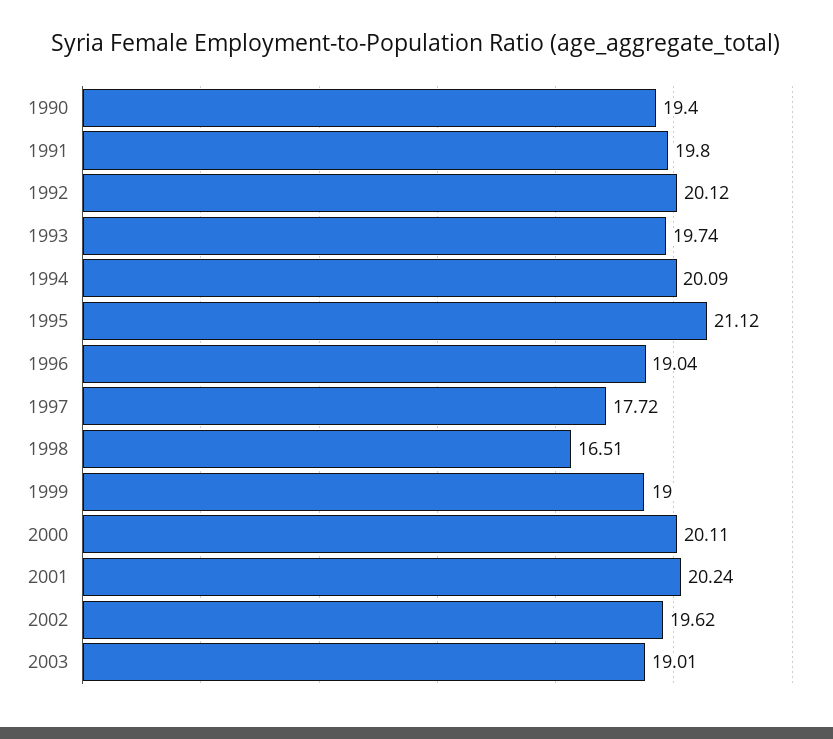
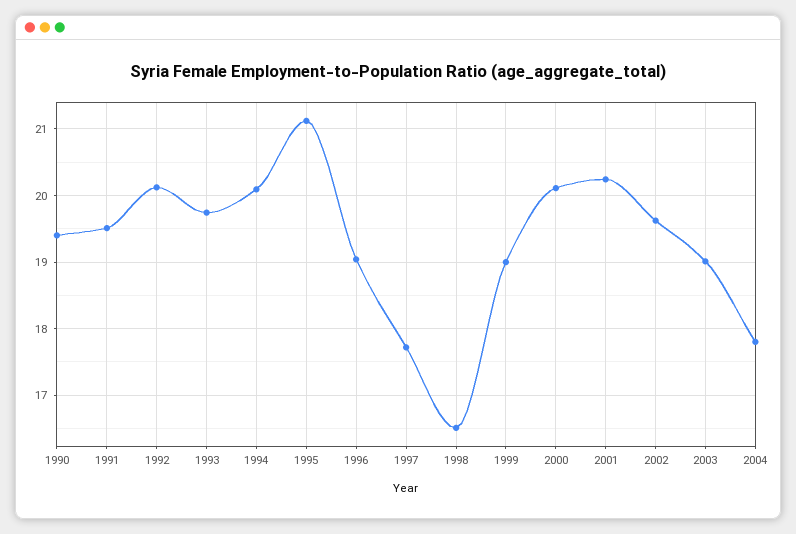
1991: 19.8 -> 19.5
2004: none -> 17.8

